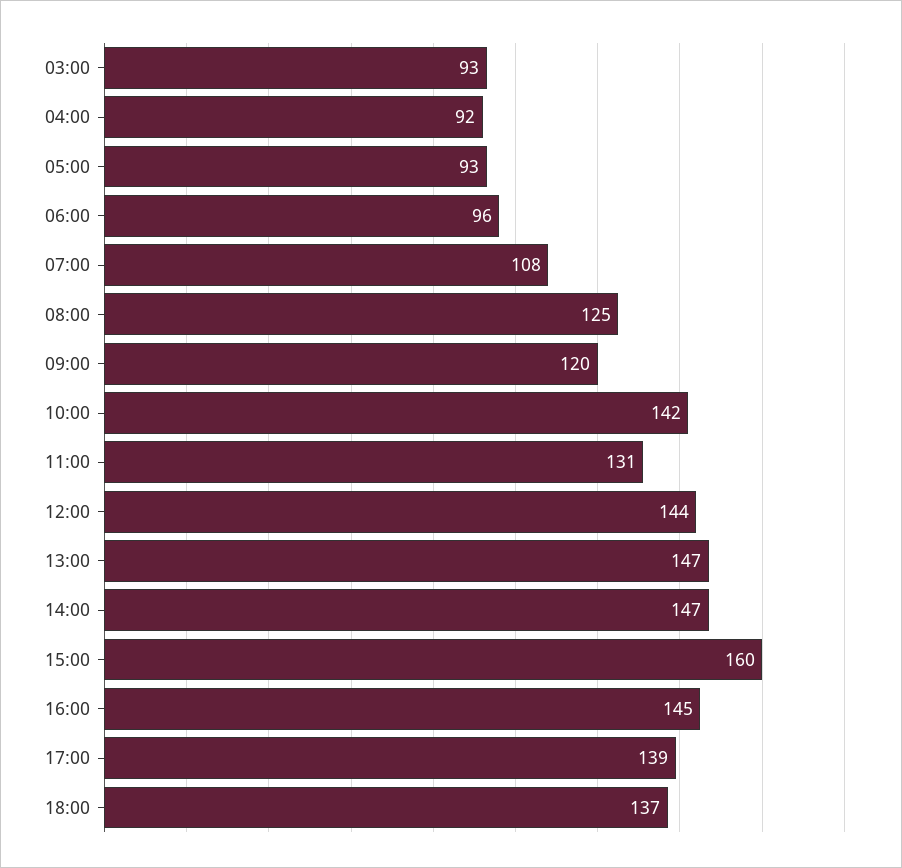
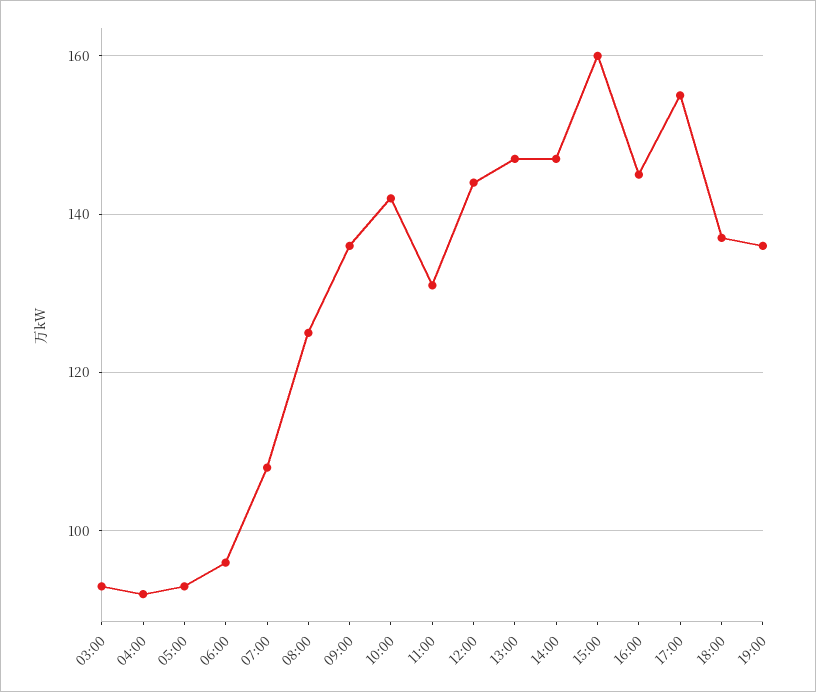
09:00: 120 -> 135
17:00: 139 -> 155
19:00: none -> 135

